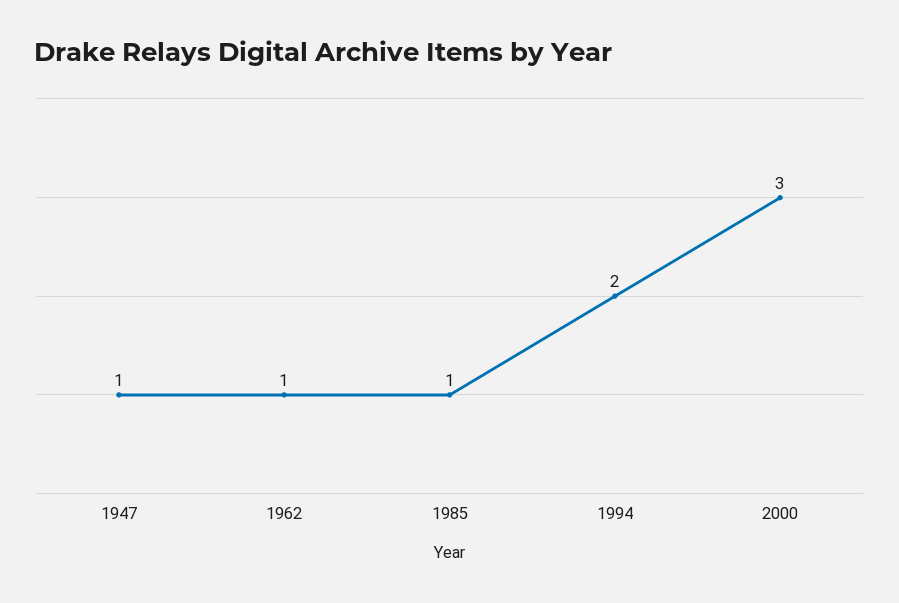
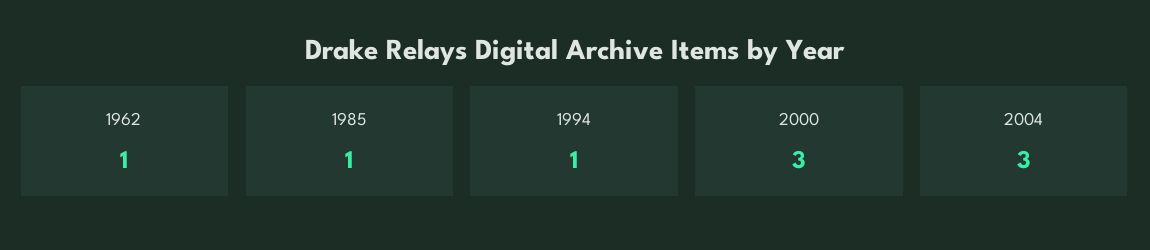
1947: 1 -> none
1994: 2 -> 1
2004: none -> 3

